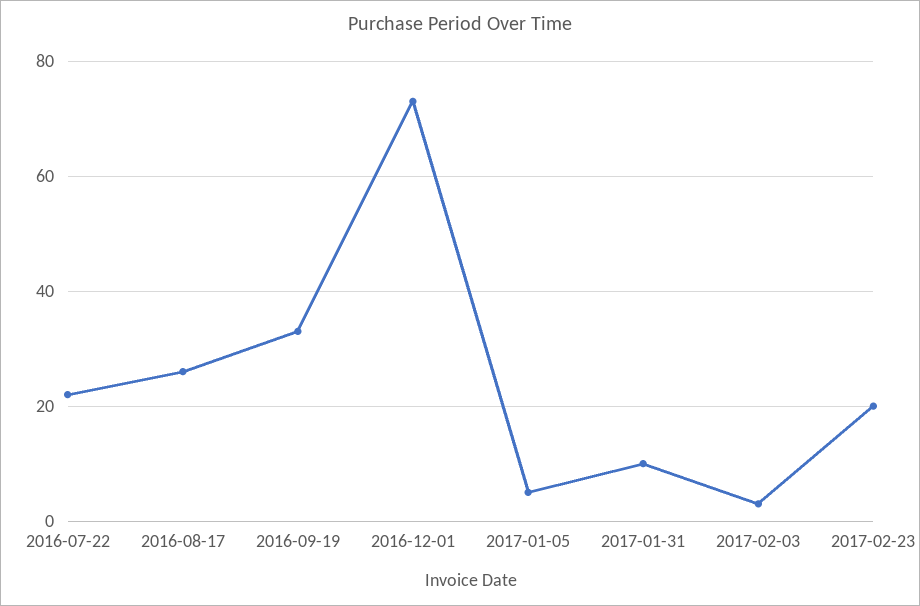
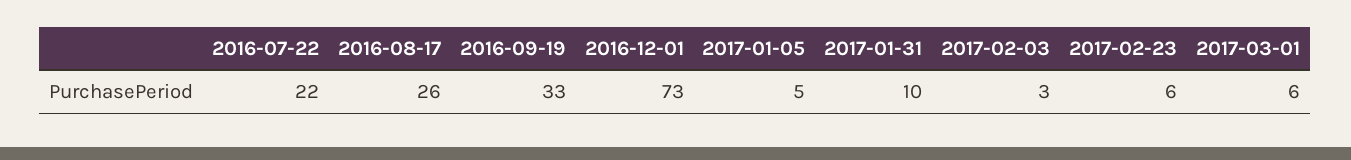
2017-02-23: 20 -> 6
2017-03-01: none -> 6

